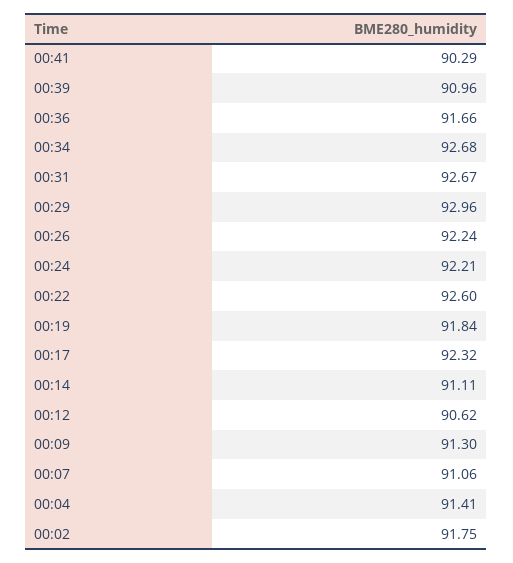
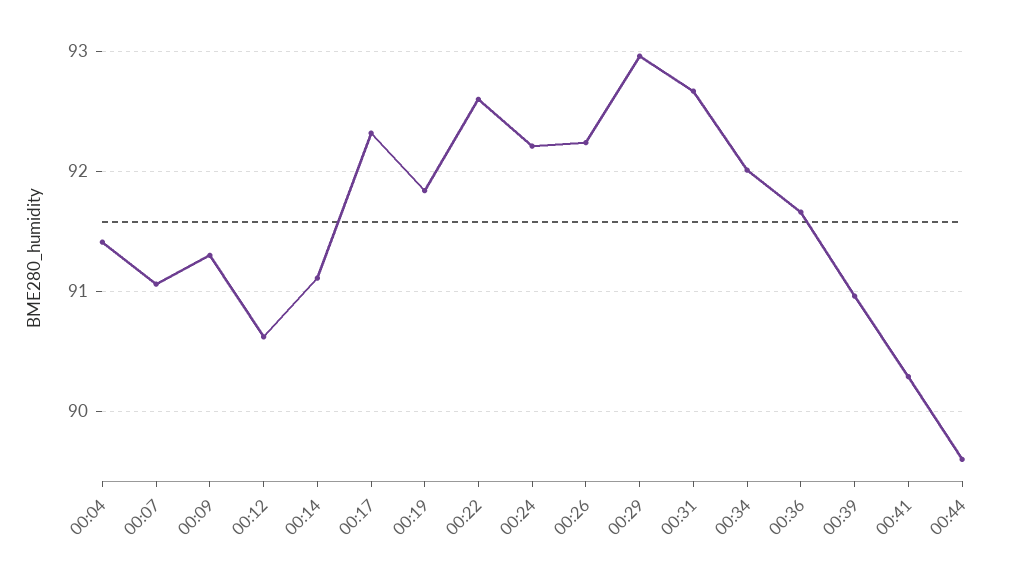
00:34: 92.68 -> 92
00:02: 91.75 -> none
00:44: none -> 89.6

